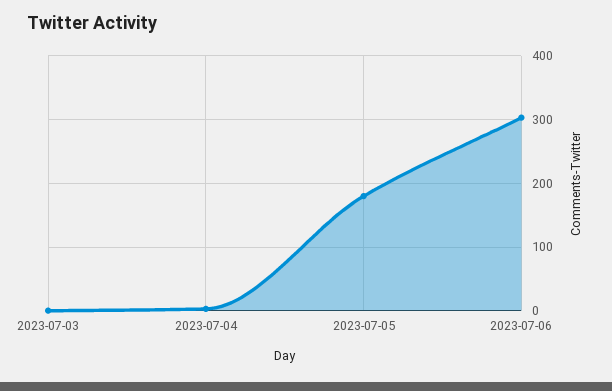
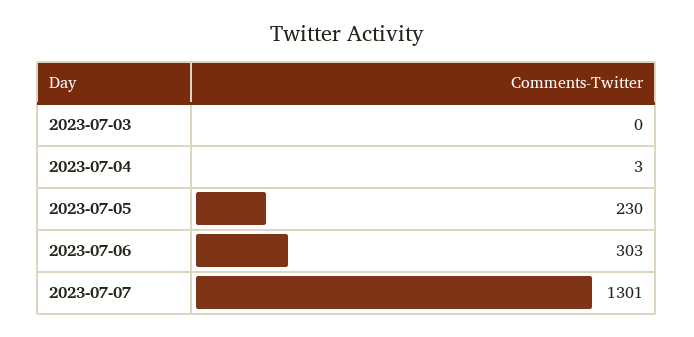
2023-07-05: 180 -> 230
2023-07-07: none -> 1301

